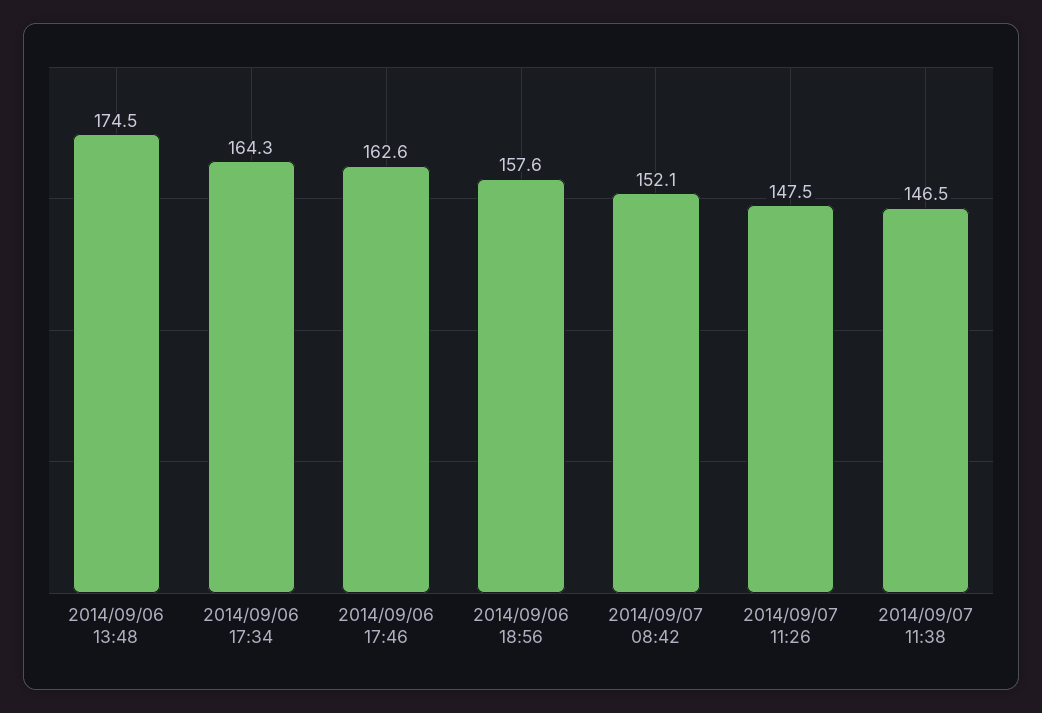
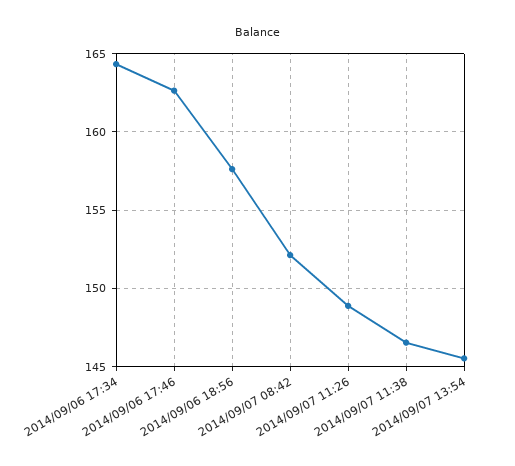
2014/09/06 13:48: 174.5 -> none
2014/09/07 11:26: 147.5 -> 149
2014/09/07 13:54: none -> 145.5

